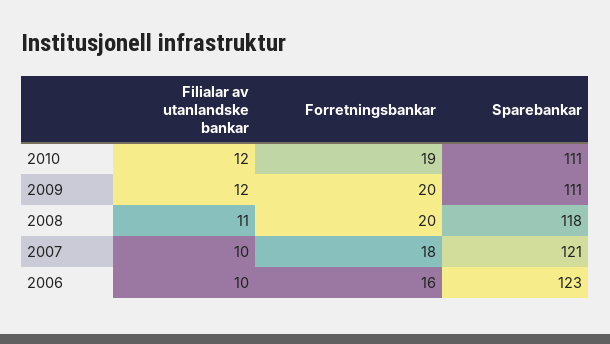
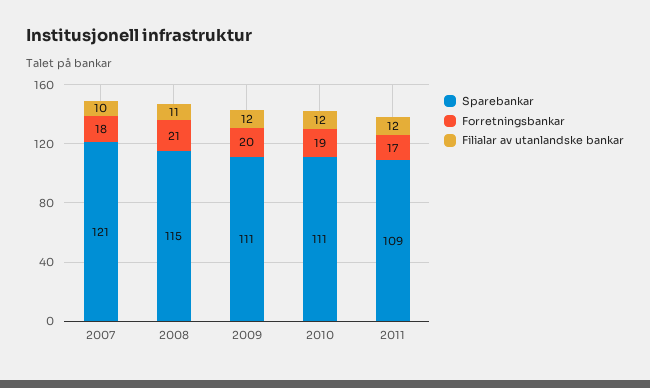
Forretningsbankar, 2008: 20 -> 21
Sparebankar, 2008: 118 -> 115
Filialar av utanlandske bankar, 2006: 10 -> none
Forretningsbankar, 2006: 16 -> none
Sparebankar, 2006: 123 -> none
Sparebankar, 2011: none -> 109
Forretningsbankar, 2011: none -> 17
Filialar av utanlandske bankar, 2011: none -> 12

